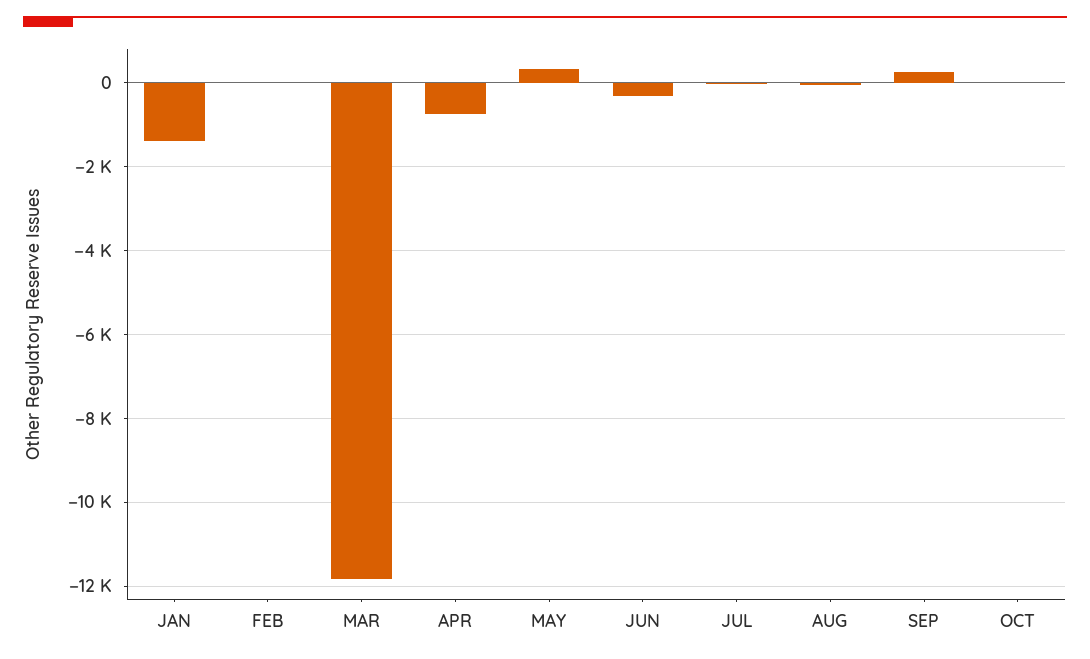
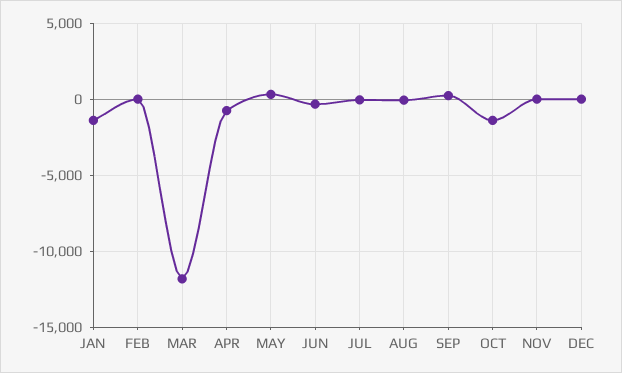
OCT: 0 -> -1500
NOV: none -> 0
DEC: none -> 0

